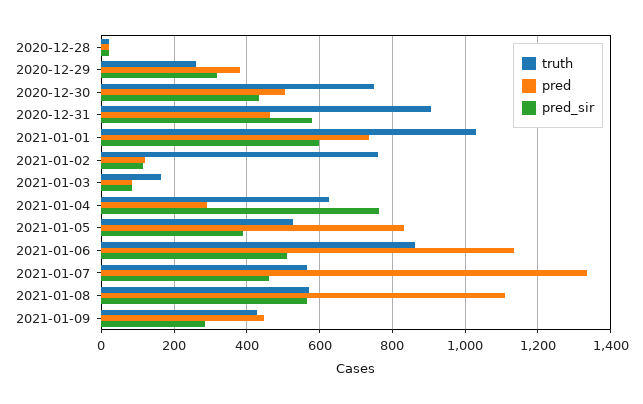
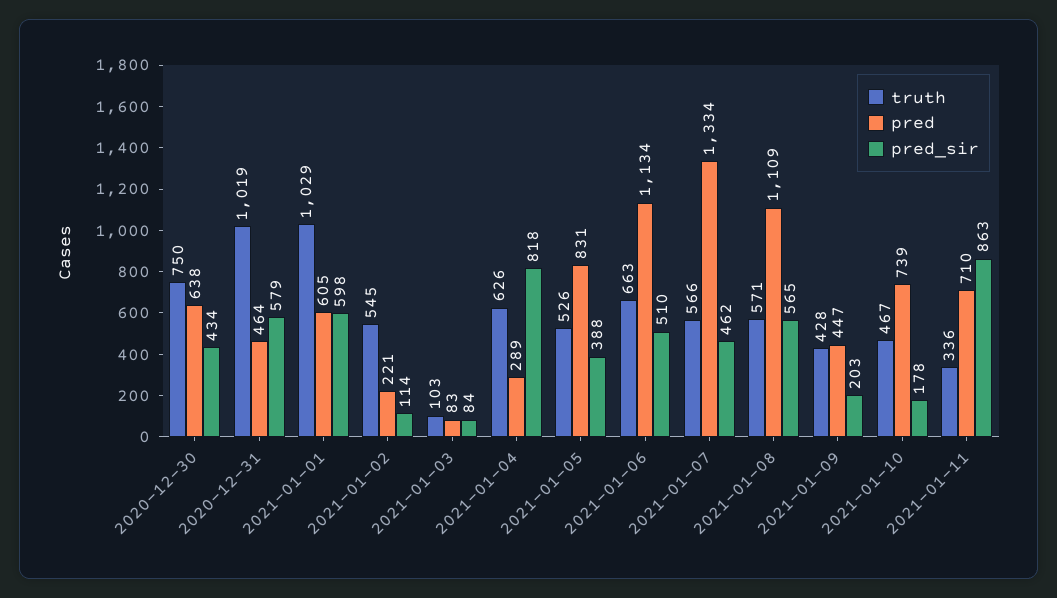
truth, 2020-12-28: 20 -> none
pred, 2020-12-28: 20 -> none
pred_sir, 2020-12-28: 20 -> none
truth, 2020-12-29: 260 -> none
pred, 2020-12-29: 380 -> none
pred_sir, 2020-12-29: 320 -> none
pred, 2020-12-30: 500 -> 638
truth, 2020-12-31: 900 -> 1019
pred, 2021-01-01: 740 -> 605
truth, 2021-01-02: 760 -> 545
pred, 2021-01-02: 120 -> 221
truth, 2021-01-03: 160 -> 103
pred_sir, 2021-01-04: 760 -> 818
truth, 2021-01-06: 860 -> 663
pred_sir, 2021-01-09: 280 -> 203
truth, 2021-01-10: none -> 467
pred, 2021-01-10: none -> 739
pred_sir, 2021-01-10: none -> 178
truth, 2021-01-11: none -> 336
pred, 2021-01-11: none -> 710
pred_sir, 2021-01-11: none -> 863

